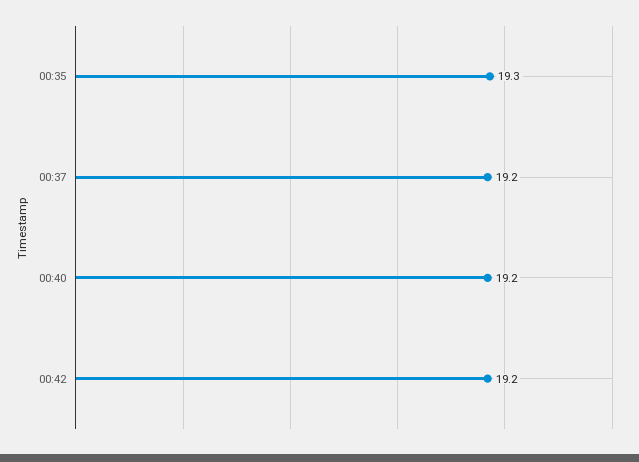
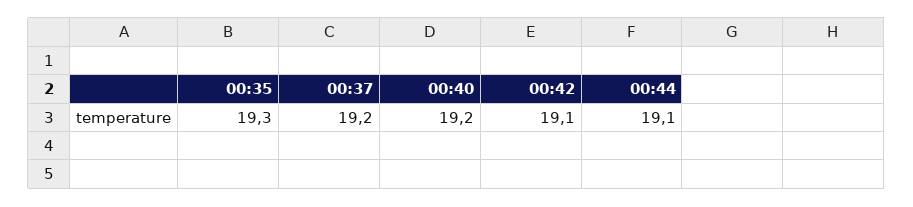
00:42: 19.2 -> 19.1
00:44: none -> 19.1

